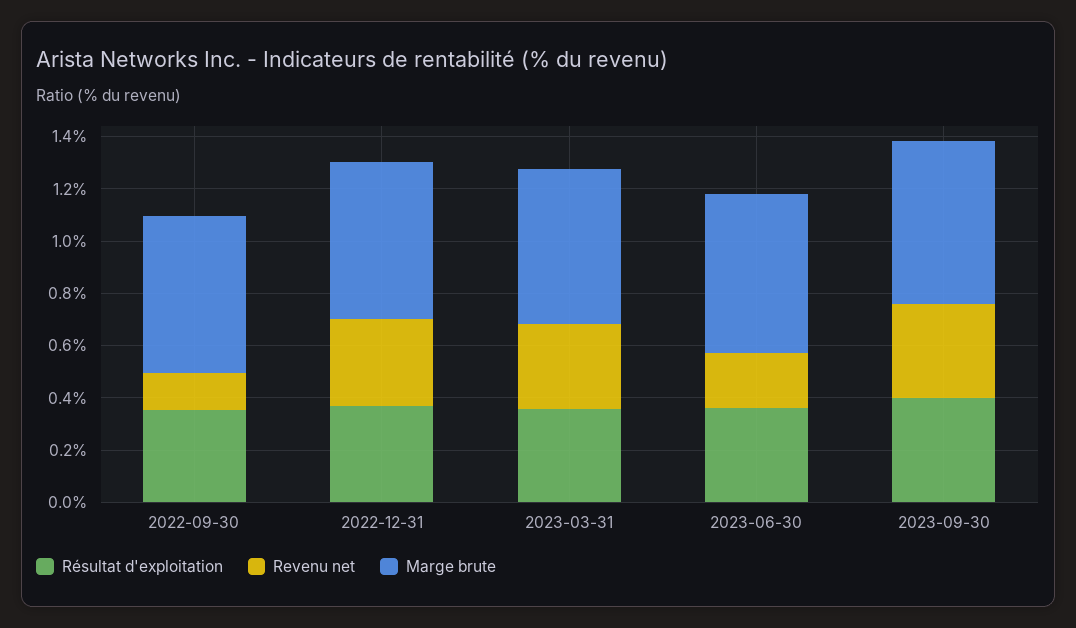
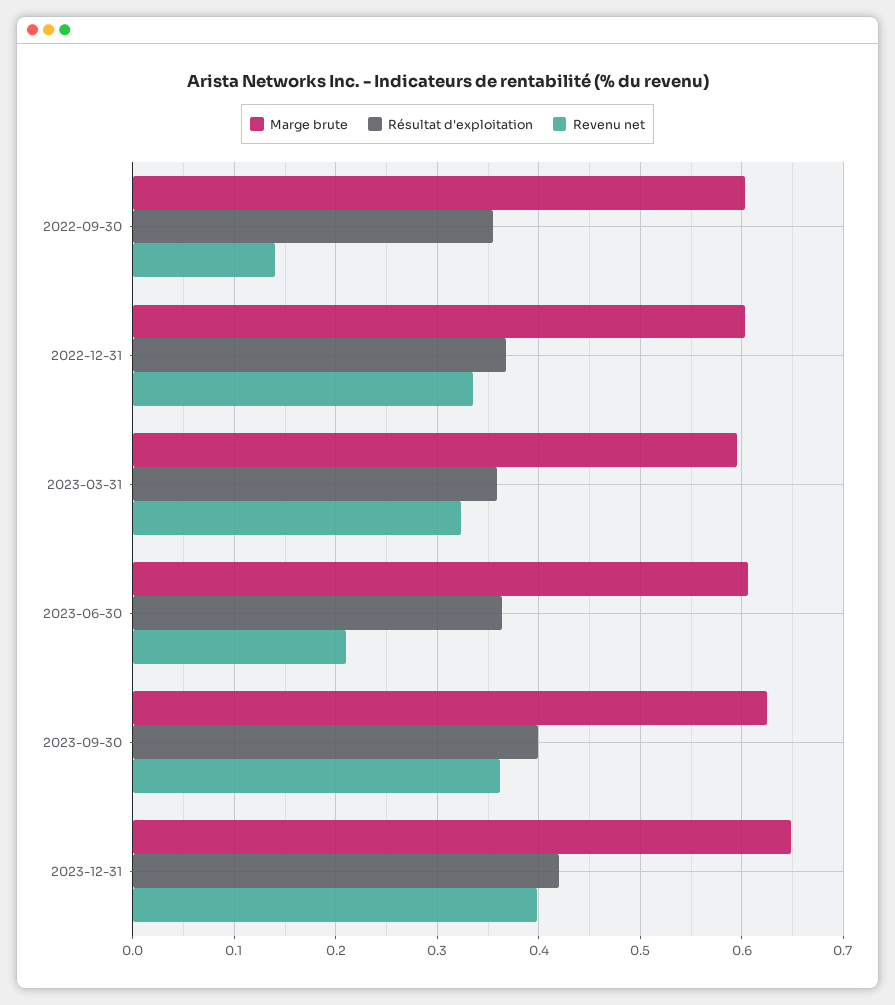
Marge brute, 2023-12-31: none -> 0.65
Résultat d'exploitation, 2023-12-31: none -> 0.42
Revenu net, 2023-12-31: none -> 0.4

